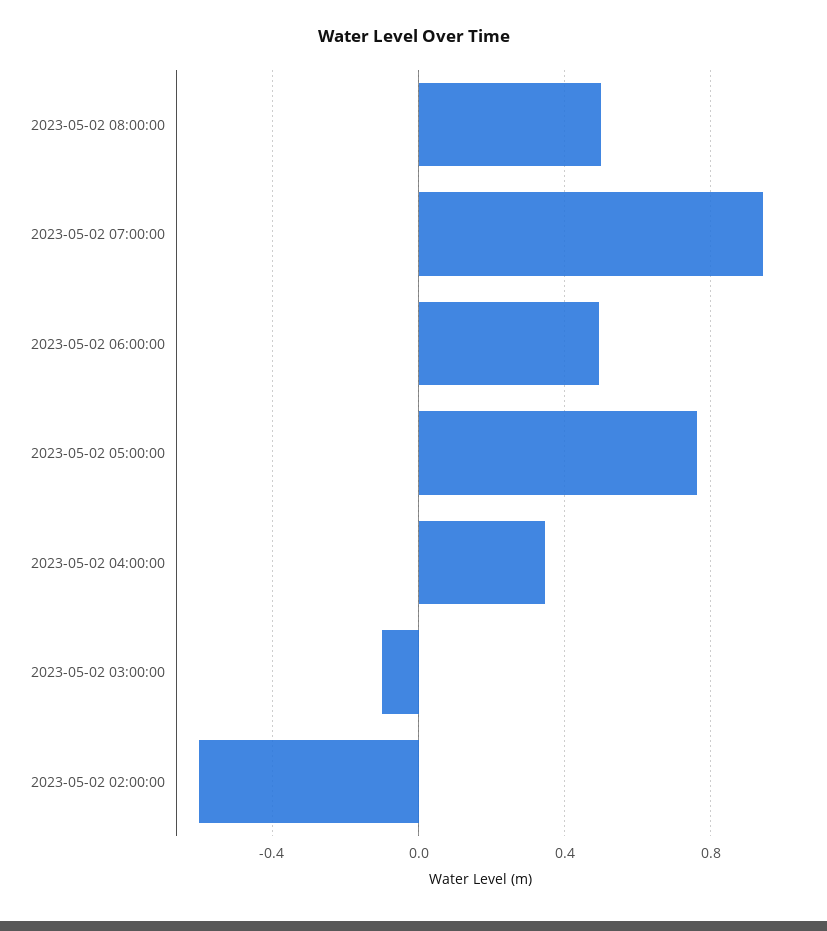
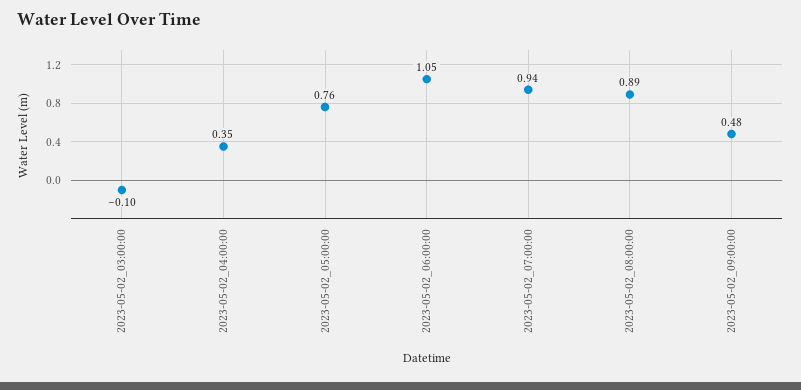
2023-05-02 08:00:00: 0.5 -> 0.89
2023-05-02 06:00:00: 0.5 -> 1.05
2023-05-02 02:00:00: -0.6 -> none
2023-05-02_09:00:00: none -> 0.48

